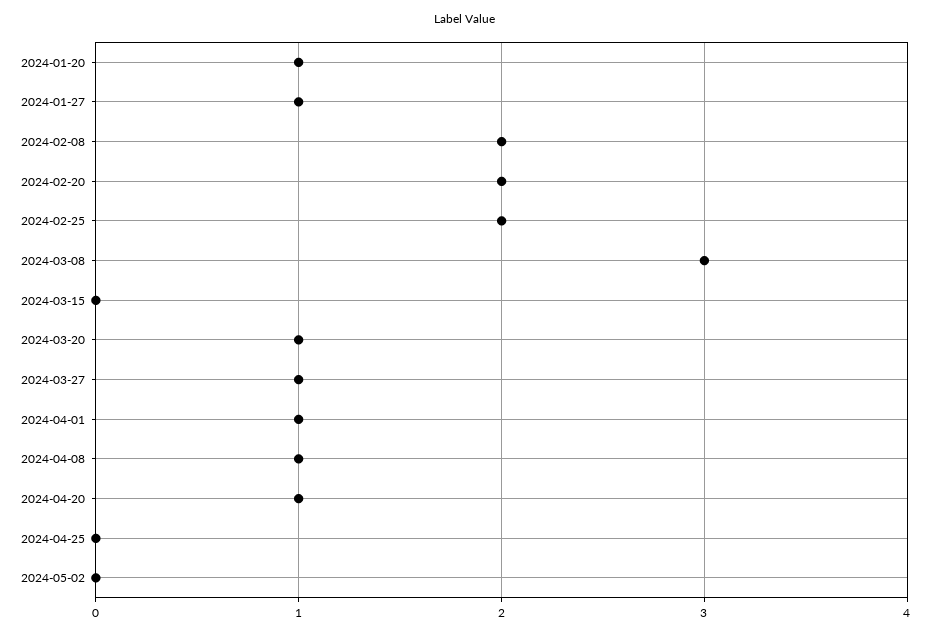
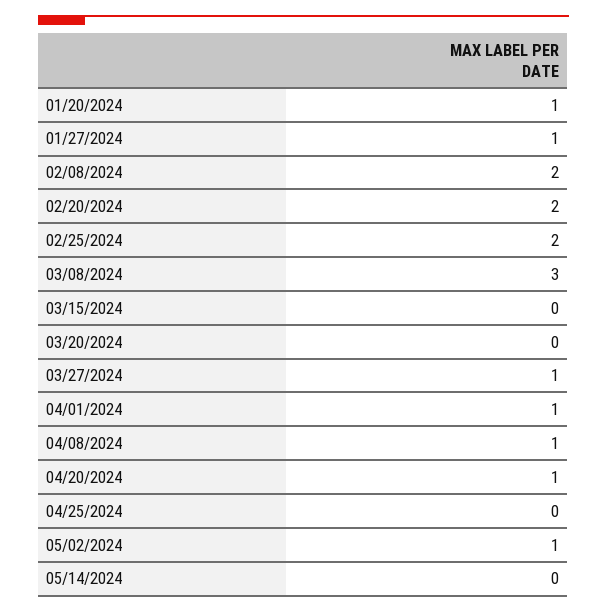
2024-03-20: 1 -> 0
2024-05-02: 0 -> 1
05/14/2024: none -> 0

